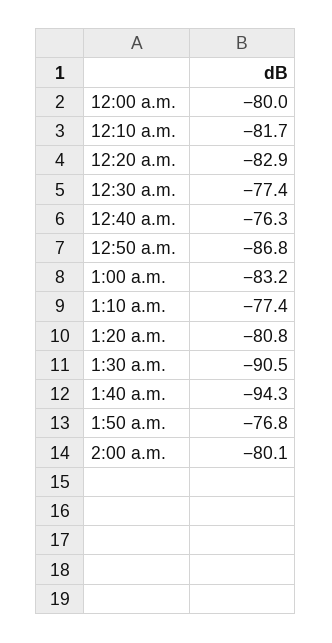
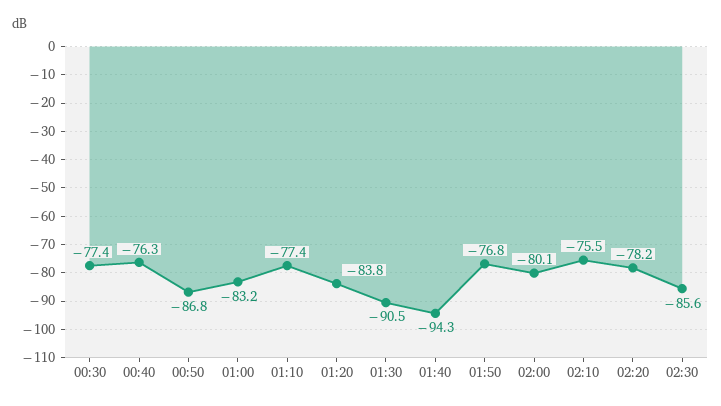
12:00 a.m.: -80 -> none
12:10 a.m.: -81.7 -> none
12:20 a.m.: -82.9 -> none
1:20 a.m.: -80.8 -> -83.8
02:10: none -> -75.5
02:20: none -> -78.2
02:30: none -> -85.6

